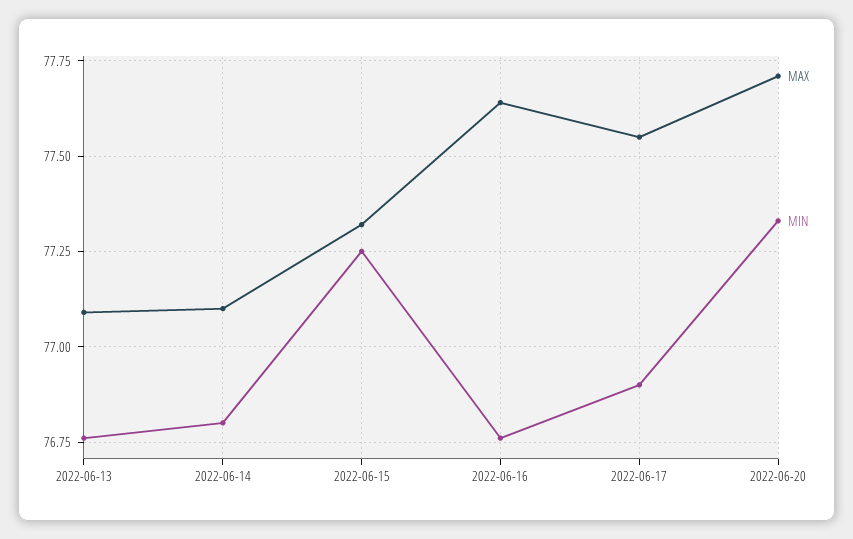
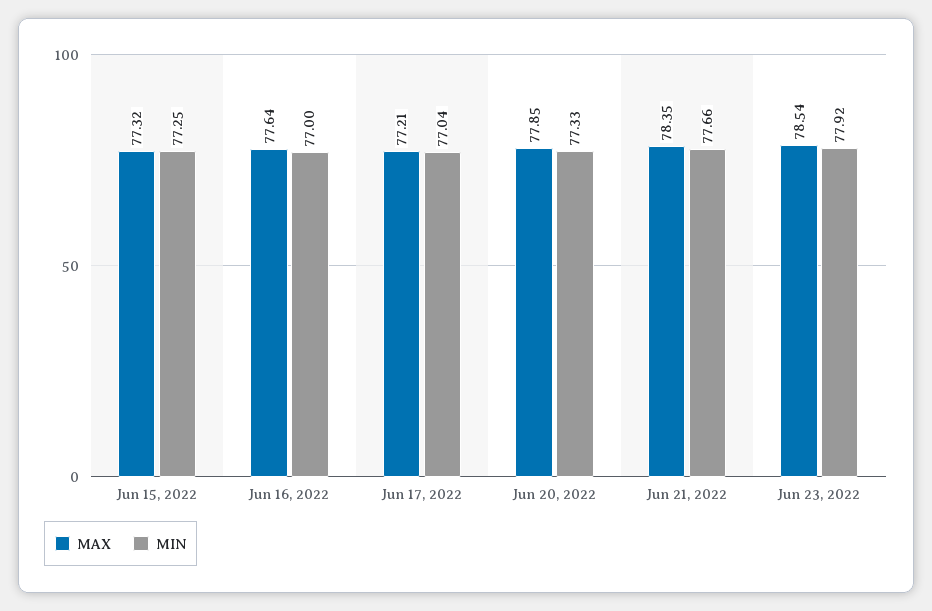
MAX, 2022-06-13: 77.1 -> none
MIN, 2022-06-13: 76.75 -> none
MAX, 2022-06-14: 77.1 -> none
MIN, 2022-06-14: 76.8 -> none
MIN, 2022-06-16: 76.75 -> 77
MAX, 2022-06-17: 77.55 -> 77.21
MIN, 2022-06-17: 76.9 -> 77.04
MAX, 2022-06-20: 77.7 -> 77.85
MAX, Jun 21, 2022: none -> 78.35
MIN, Jun 21, 2022: none -> 77.66
MAX, Jun 23, 2022: none -> 78.54
MIN, Jun 23, 2022: none -> 77.92

